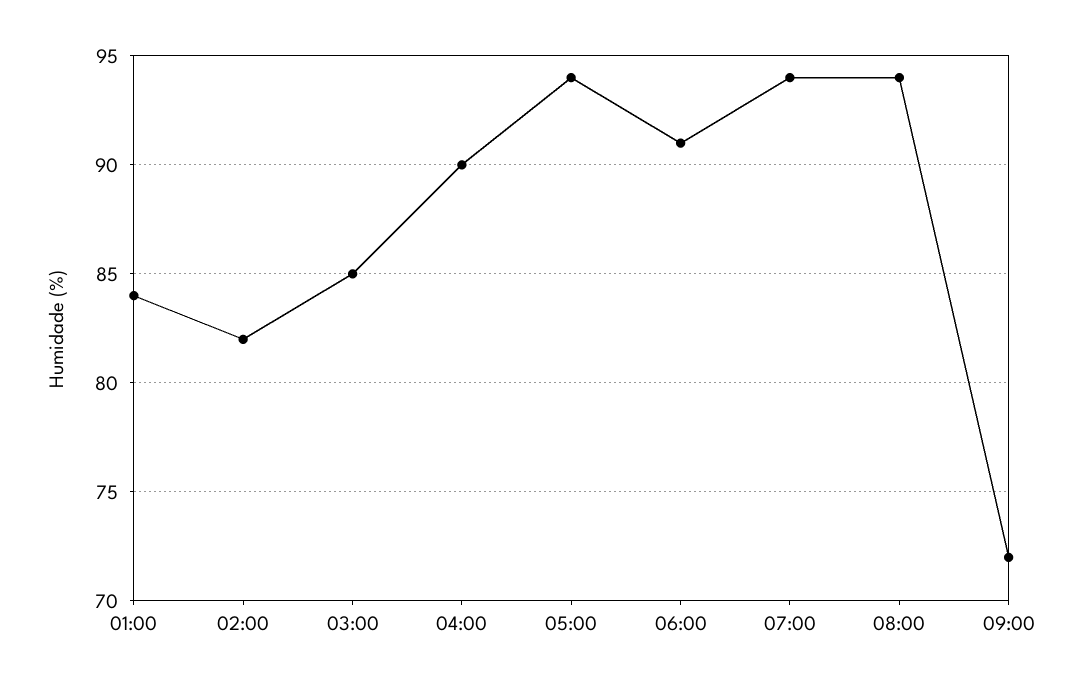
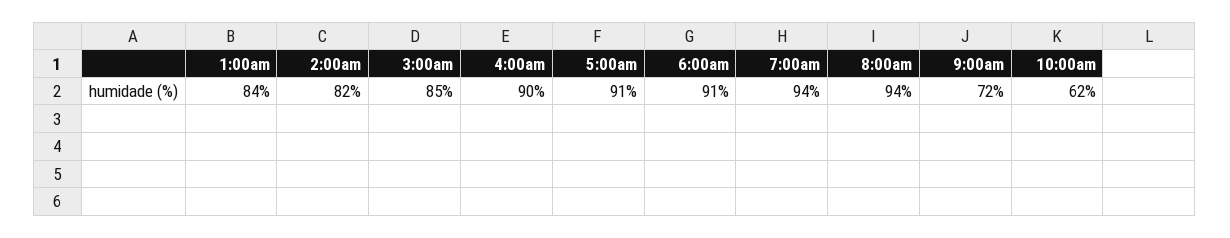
05:00: 94 -> 91
10:00am: none -> 62

